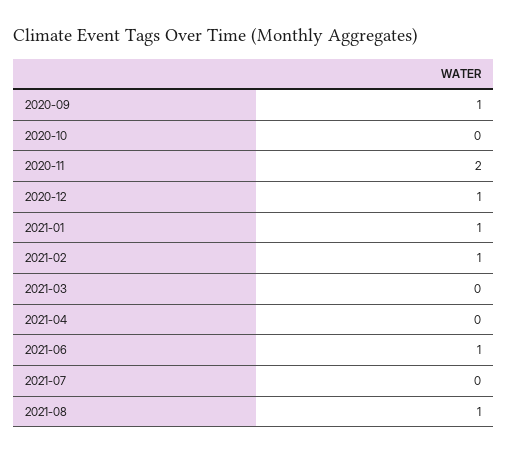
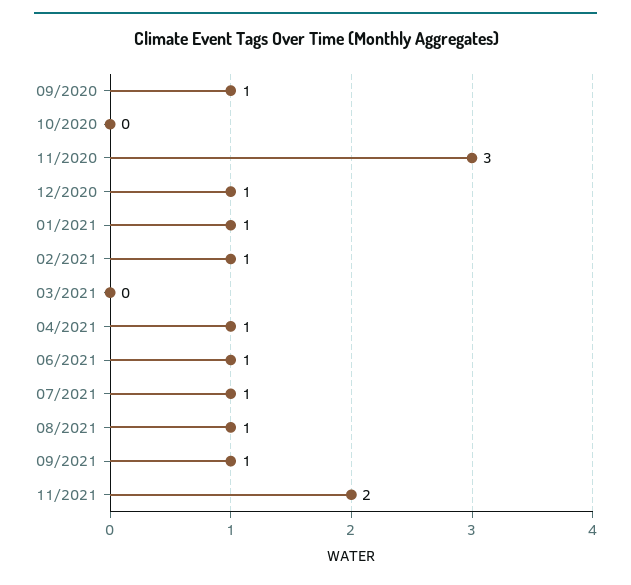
2020-11: 2 -> 3
2021-04: 0 -> 1
2021-07: 0 -> 1
09/2021: none -> 1
11/2021: none -> 2

